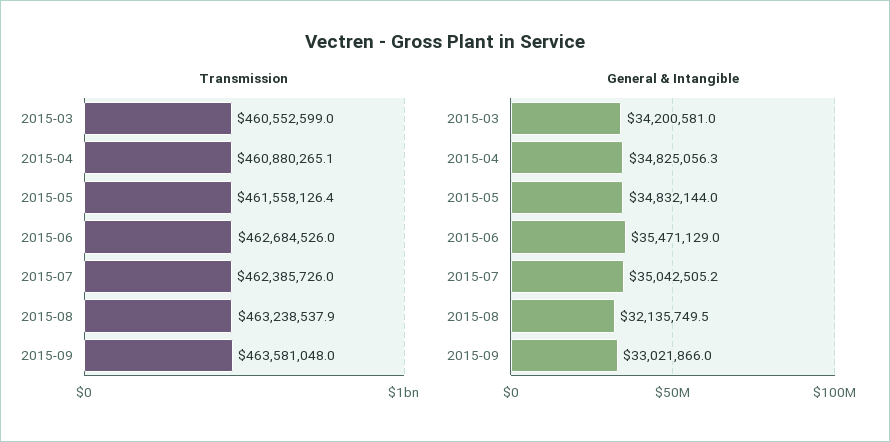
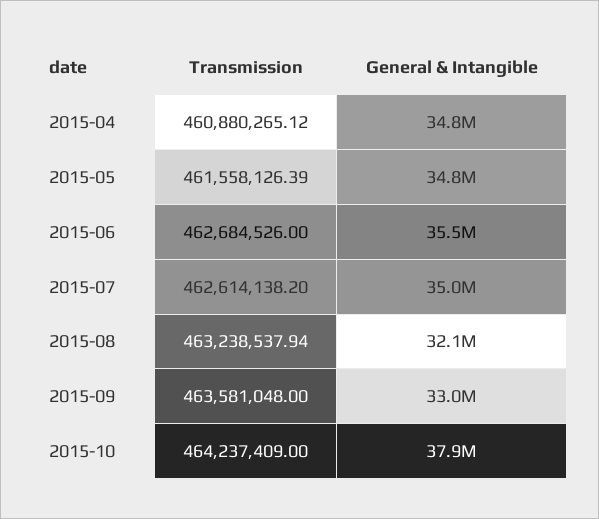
Transmission, 2015-03: 460552599 -> none
Transmission, 2015-07: 462385726 -> 462614138.2
General & Intangible, 2015-03: 34200581 -> none
Transmission, 2015-10: none -> 464237409
General & Intangible, 2015-10: none -> 37900000

